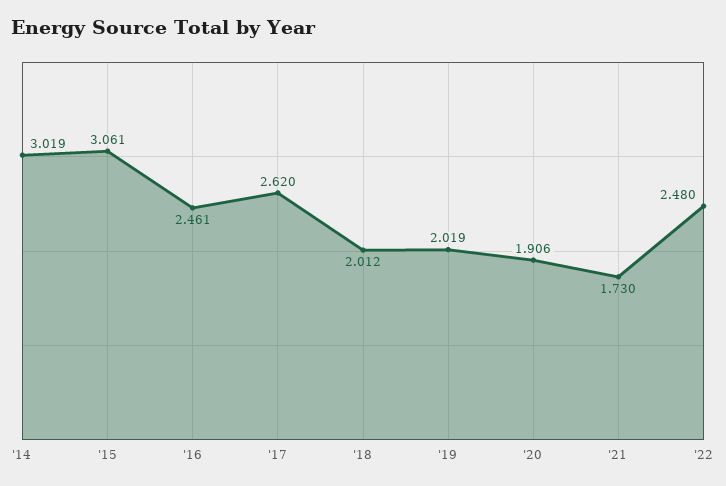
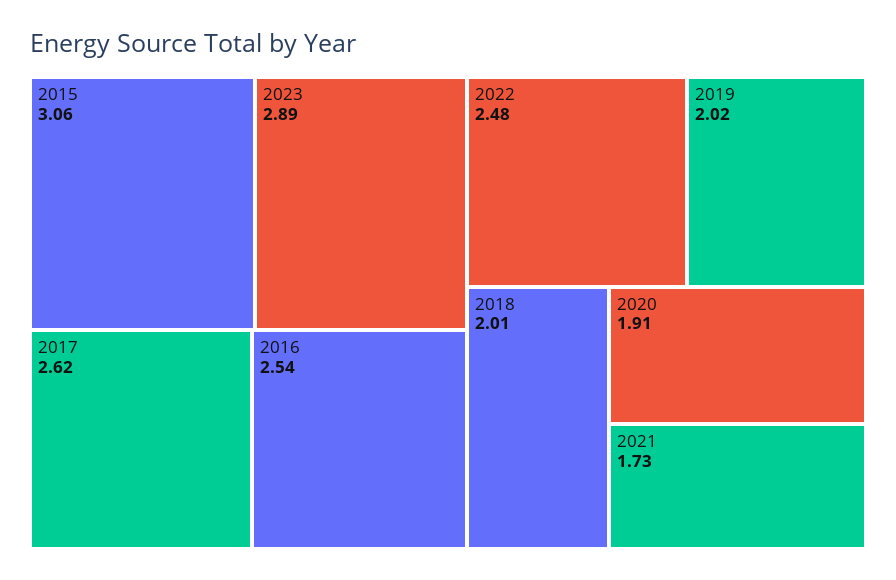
'14: 3.019 -> none
'16: 2.461 -> 2.54
2023: none -> 2.89

